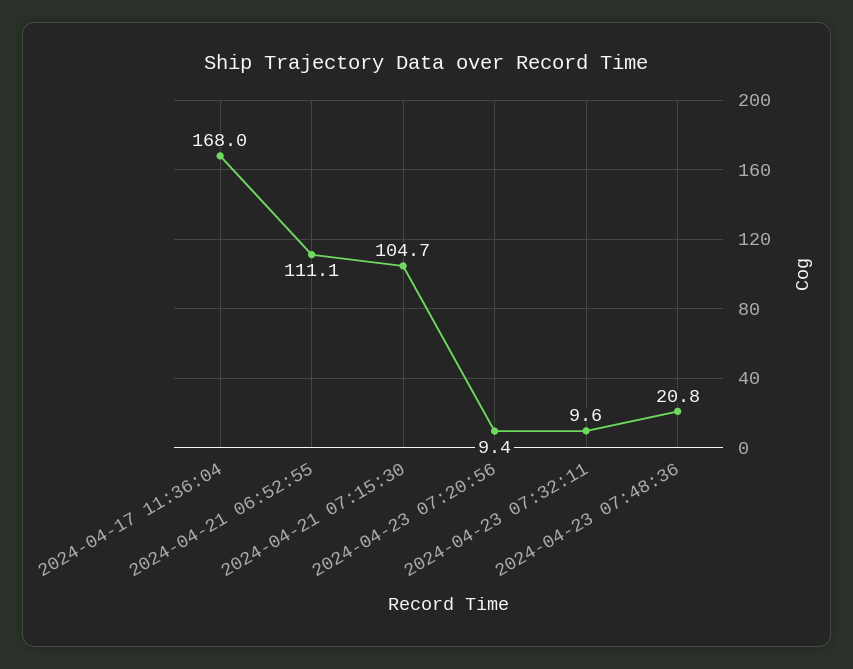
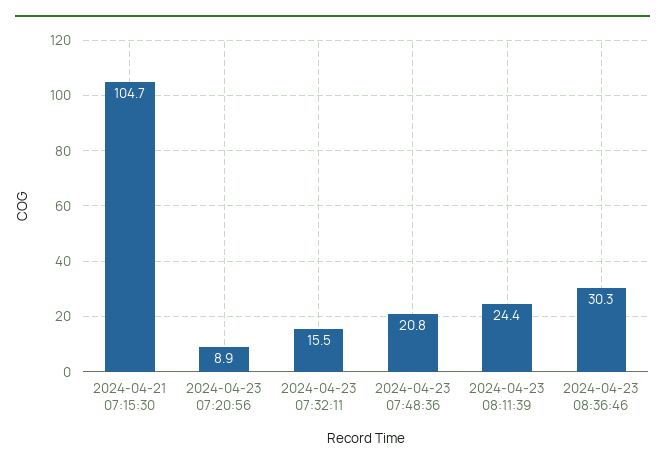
2024-04-17 11:36:04: 168 -> none
2024-04-21 06:52:55: 111.1 -> none
2024-04-23 07:20:56: 9.4 -> 8.9
2024-04-23 07:32:11: 9.6 -> 15.5
2024-04-23 08:11:39: none -> 24.4
2024-04-23 08:36:46: none -> 30.3

